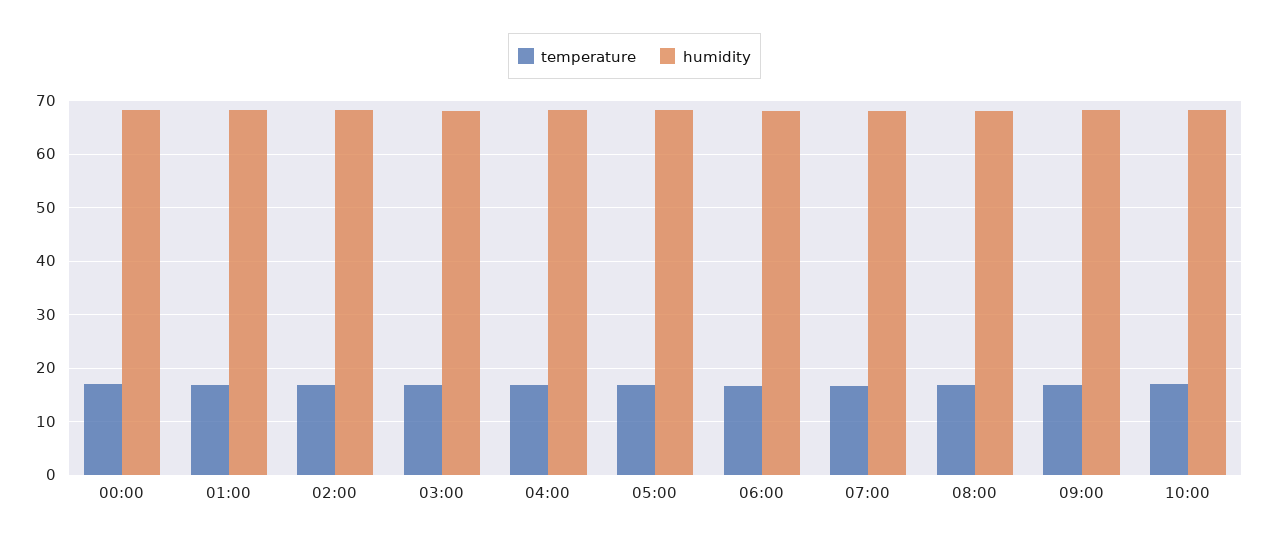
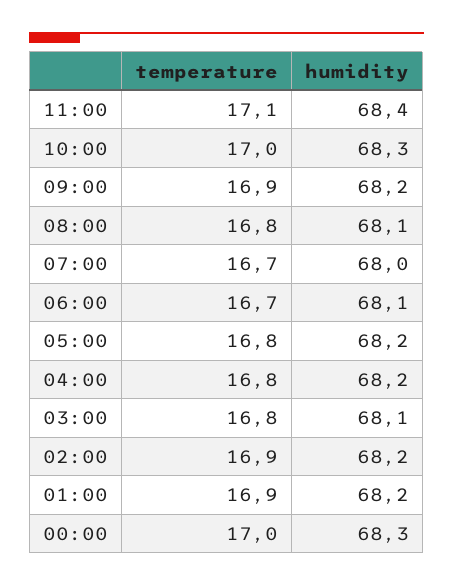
temperature, 11:00: none -> 17.1
humidity, 11:00: none -> 68.4

